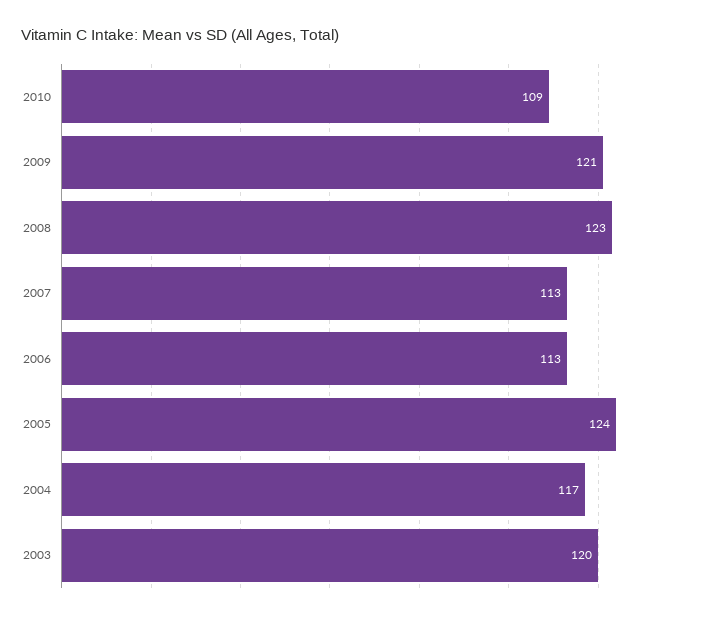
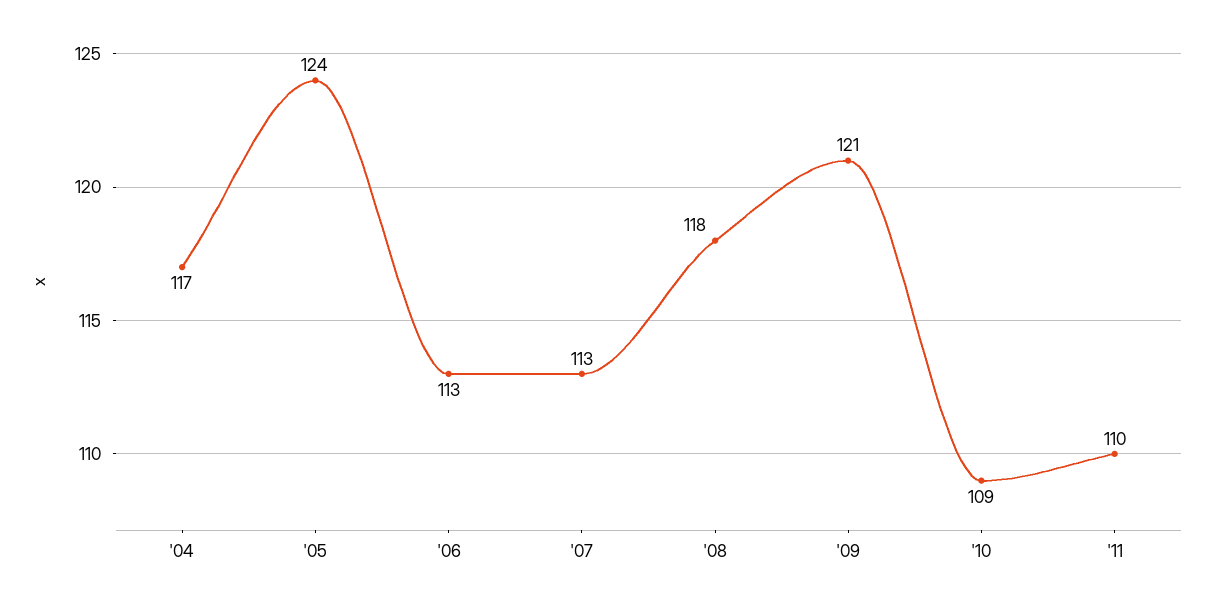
2008: 123 -> 118
2003: 120 -> none
'11: none -> 110

